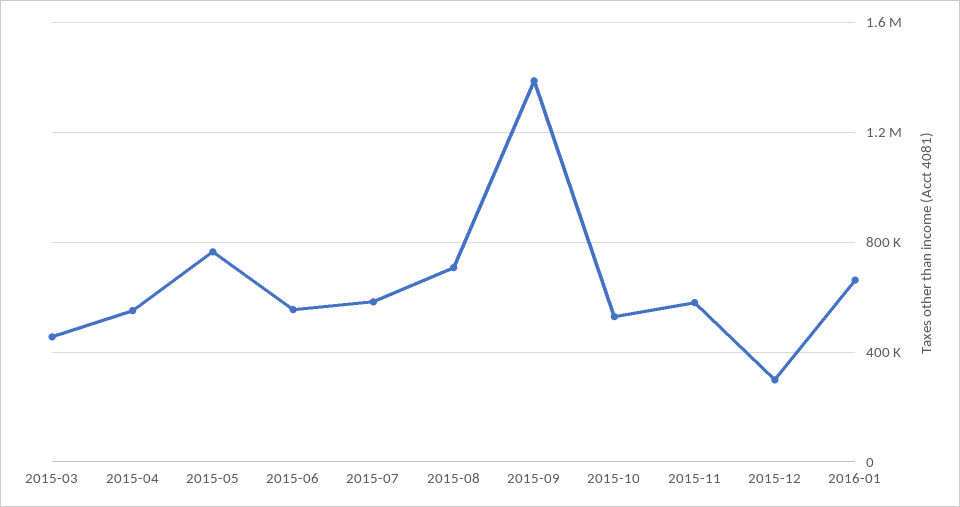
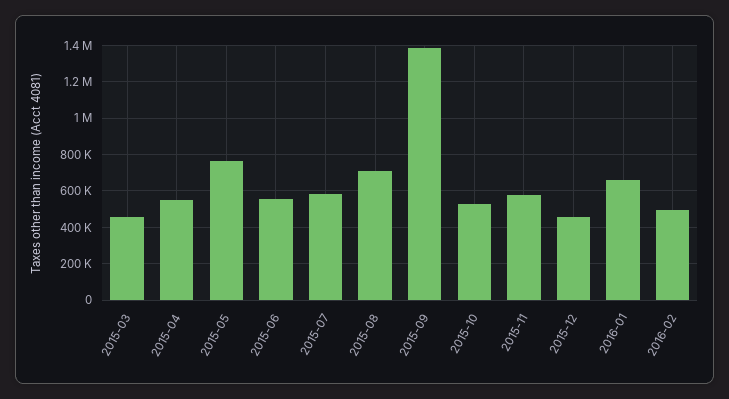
2015-12: 300000 -> 450000
2016-02: none -> 500000

